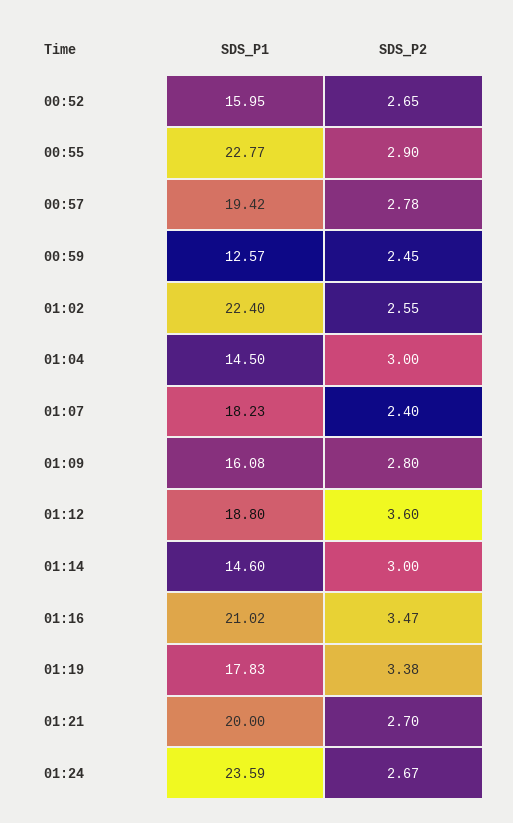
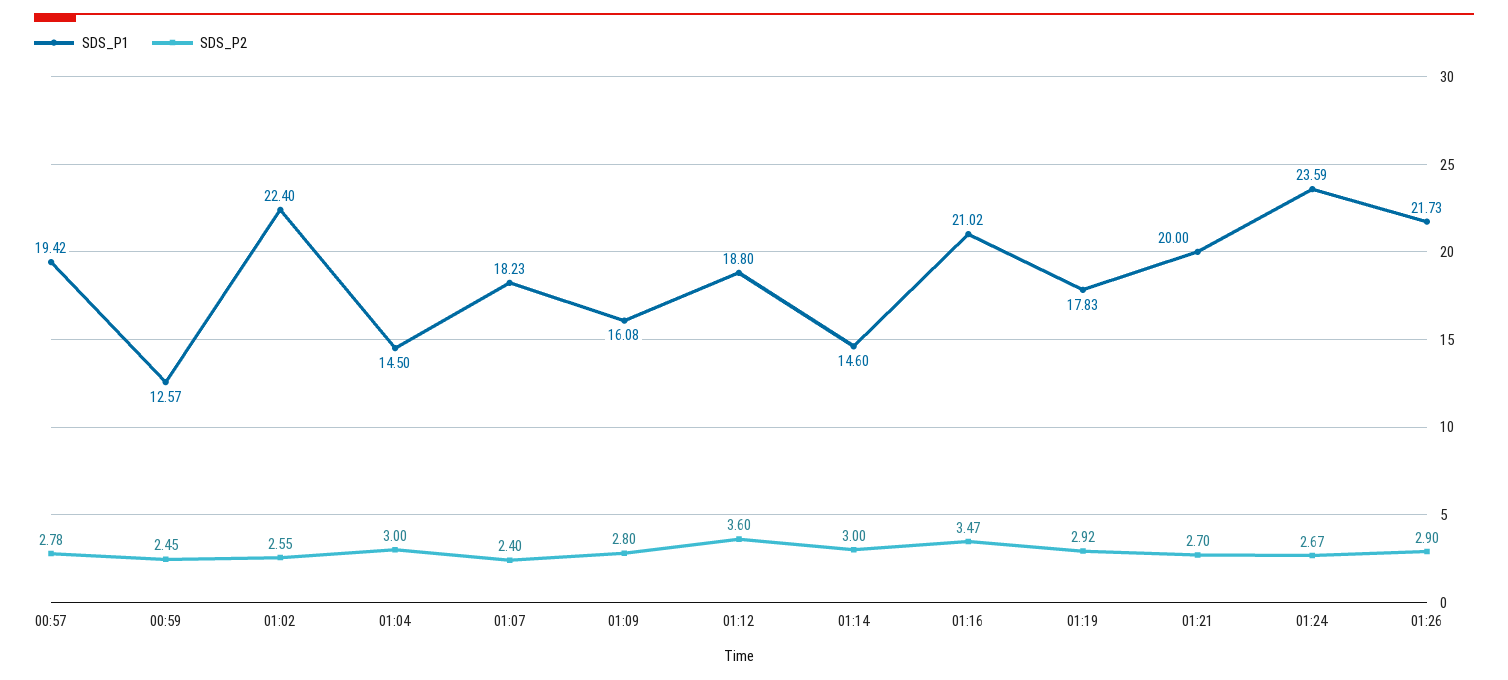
SDS_P1, 00:52: 15.95 -> none
SDS_P2, 00:52: 2.65 -> none
SDS_P1, 00:55: 22.77 -> none
SDS_P2, 00:55: 2.9 -> none
SDS_P2, 01:19: 3.38 -> 2.92
SDS_P1, 01:26: none -> 21.73
SDS_P2, 01:26: none -> 2.9

